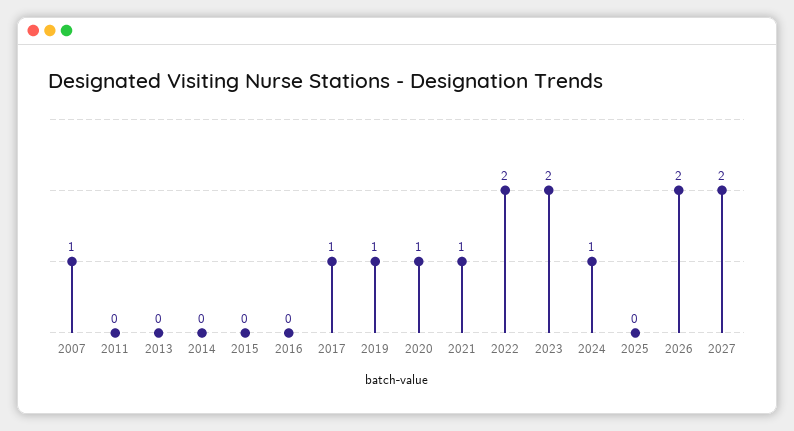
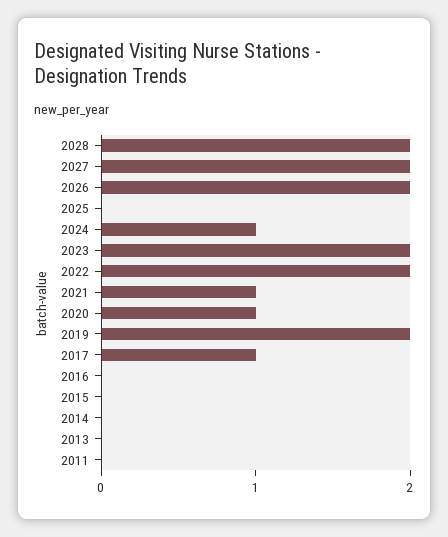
2007: 1 -> none
2019: 1 -> 2
2028: none -> 2

